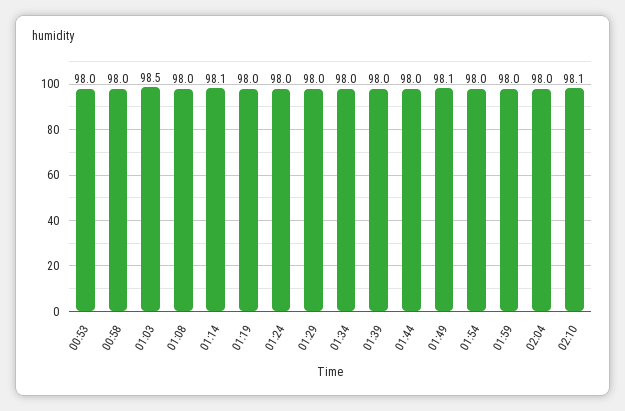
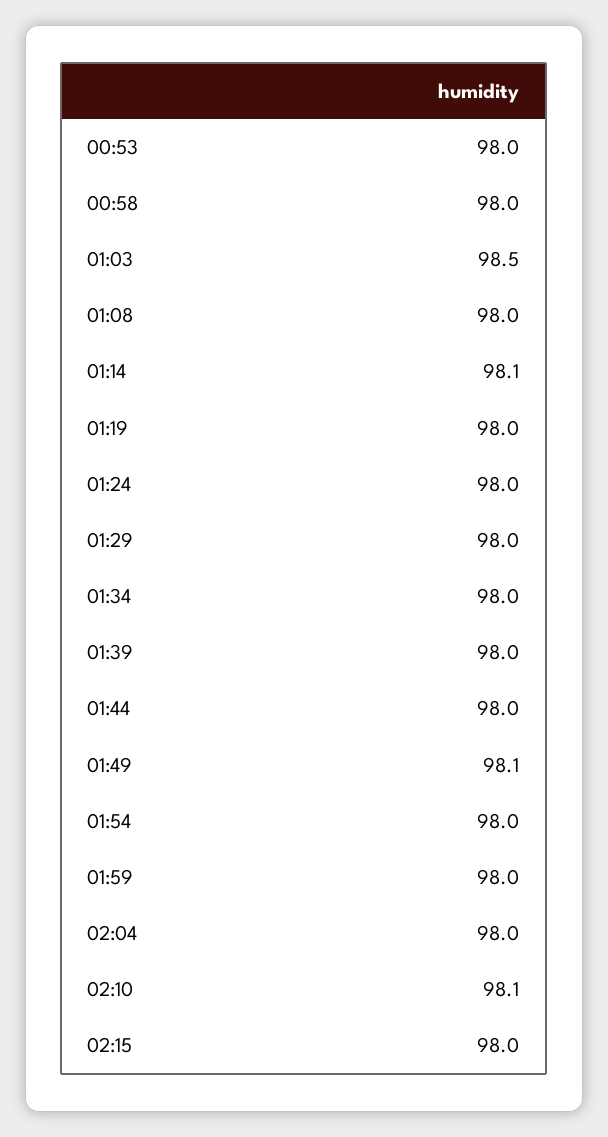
02:15: none -> 98

